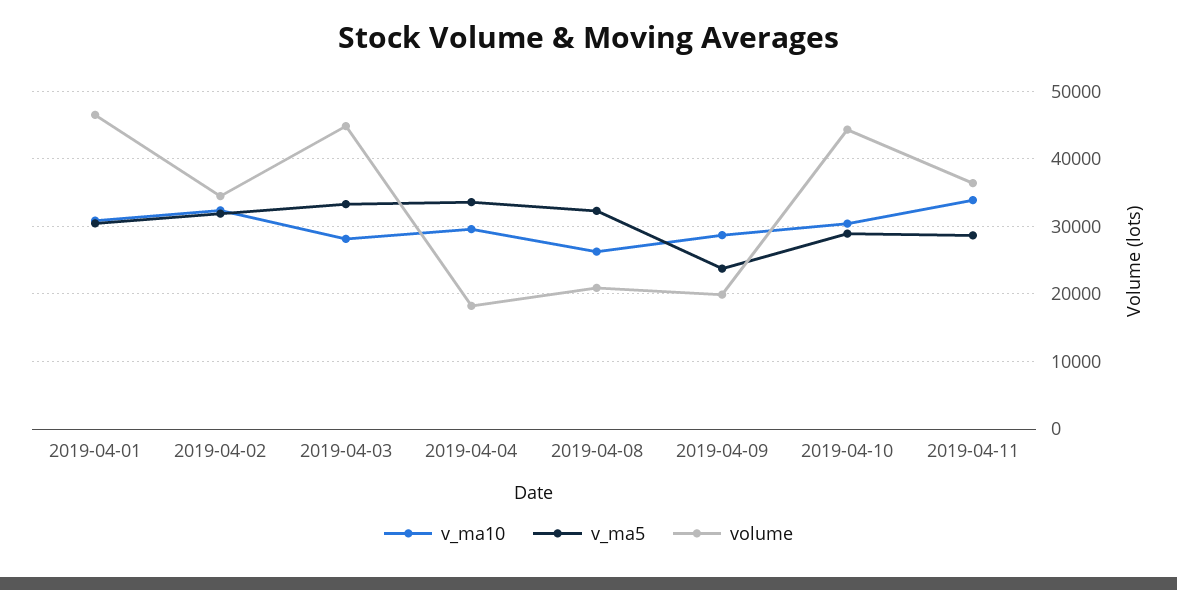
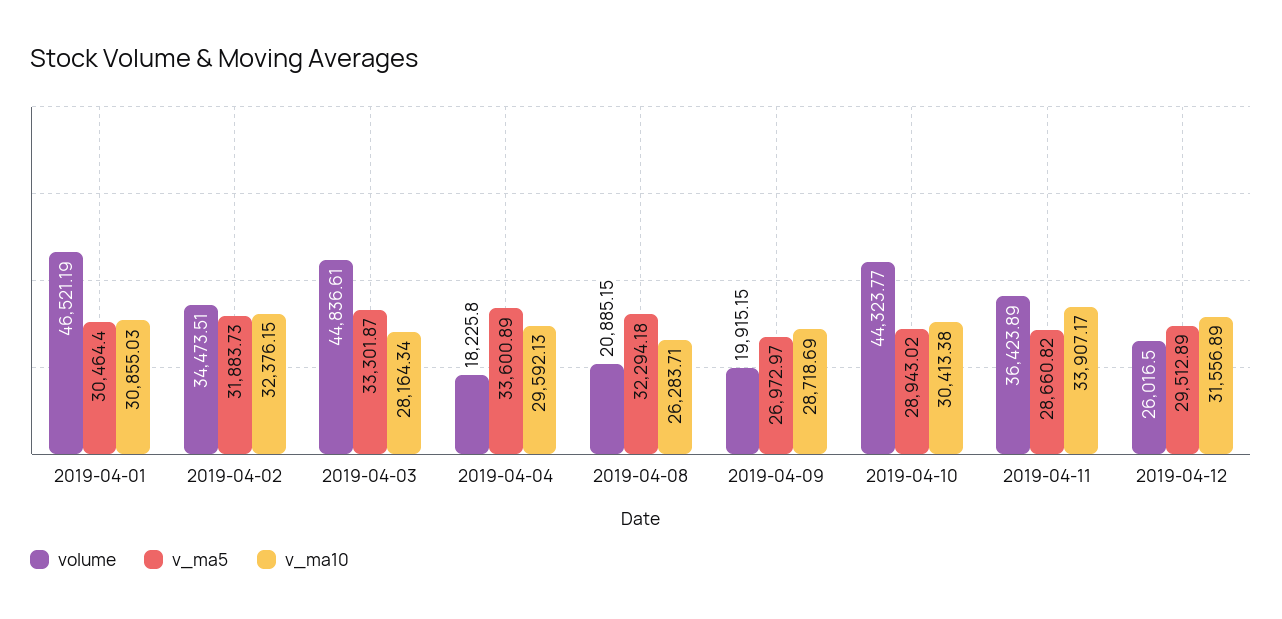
v_ma5, 2019-04-09: 24000 -> 26972.97
volume, 2019-04-12: none -> 26016.5
v_ma5, 2019-04-12: none -> 29512.89
v_ma10, 2019-04-12: none -> 31556.89

